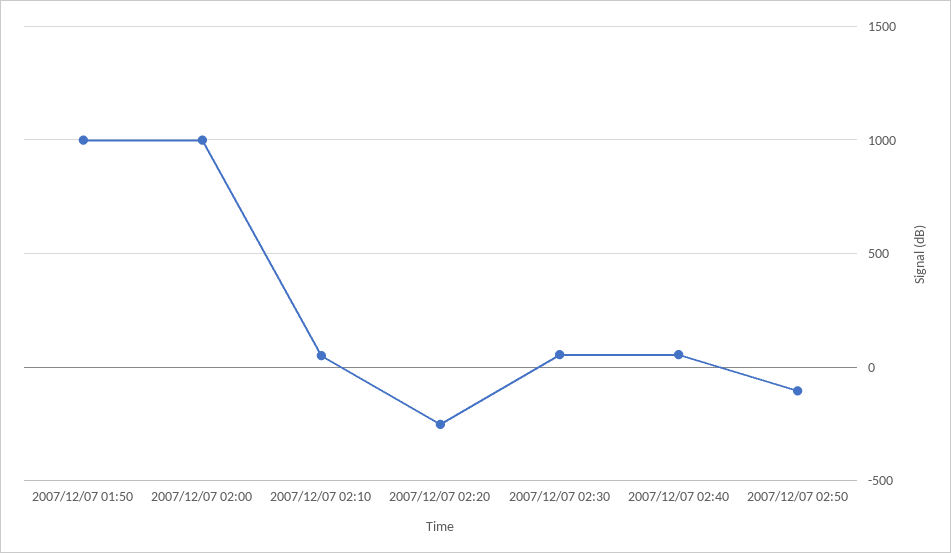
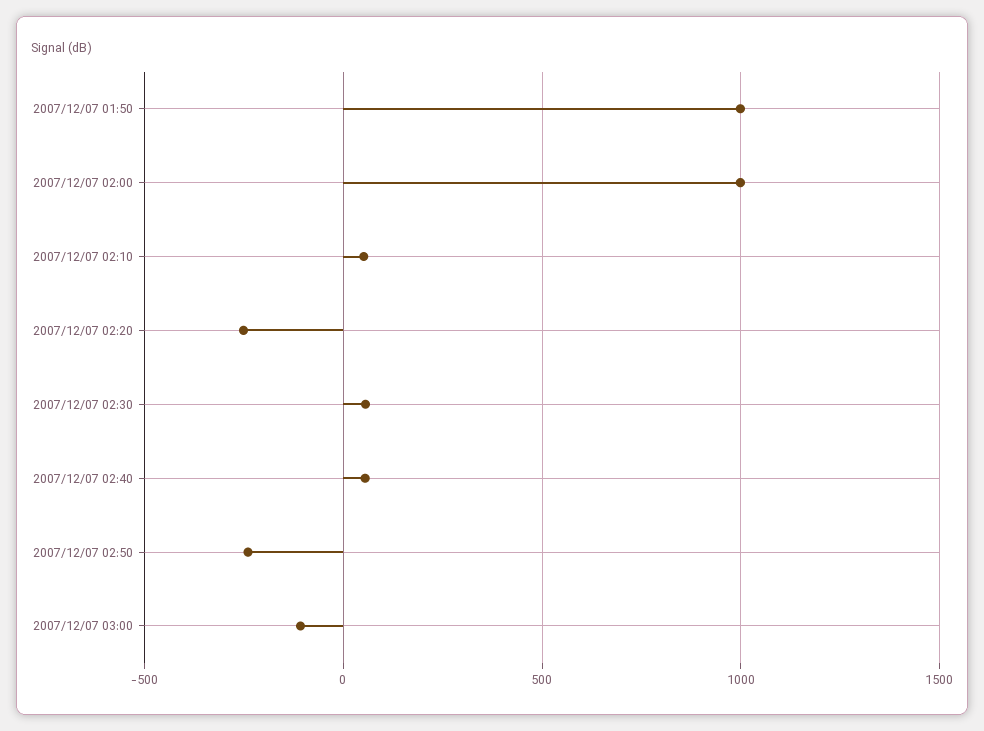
2007/12/07 02:50: -100 -> -250
2007/12/07 03:00: none -> -100

